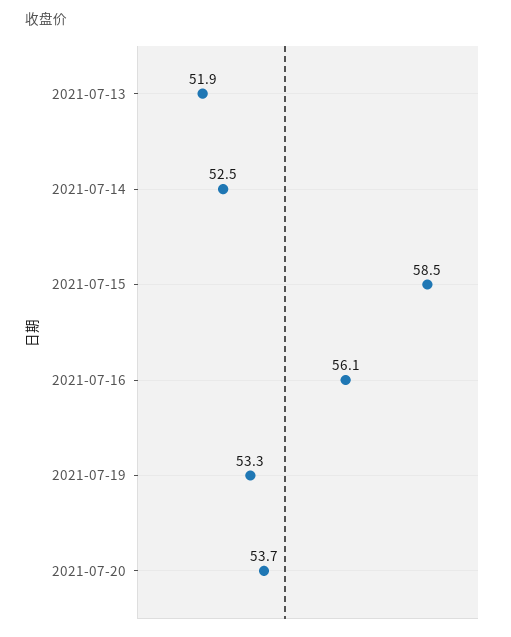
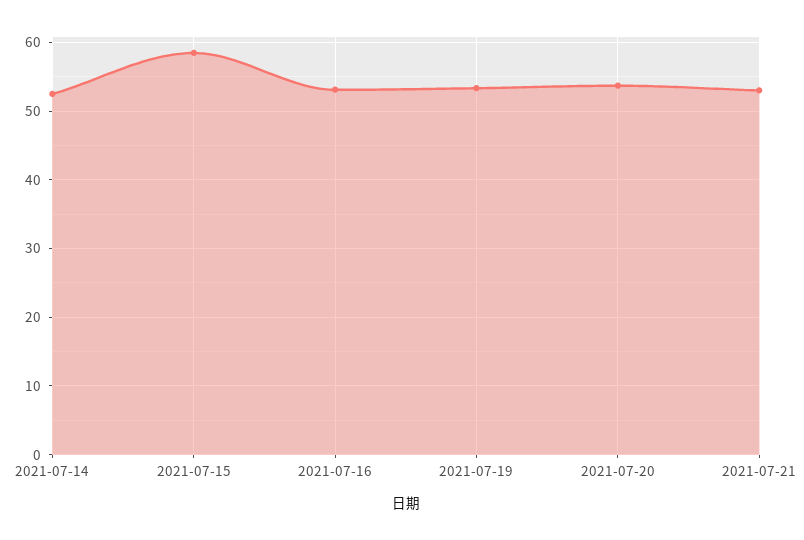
2021-07-13: 51.9 -> none
2021-07-16: 56.1 -> 53
2021-07-21: none -> 53

